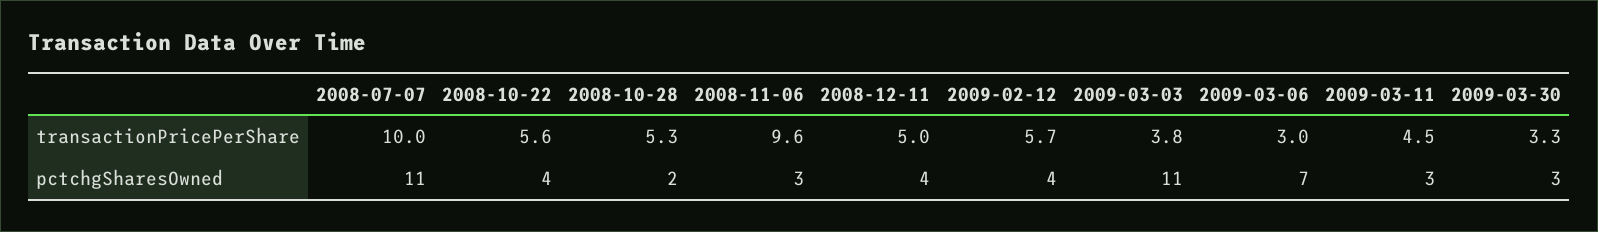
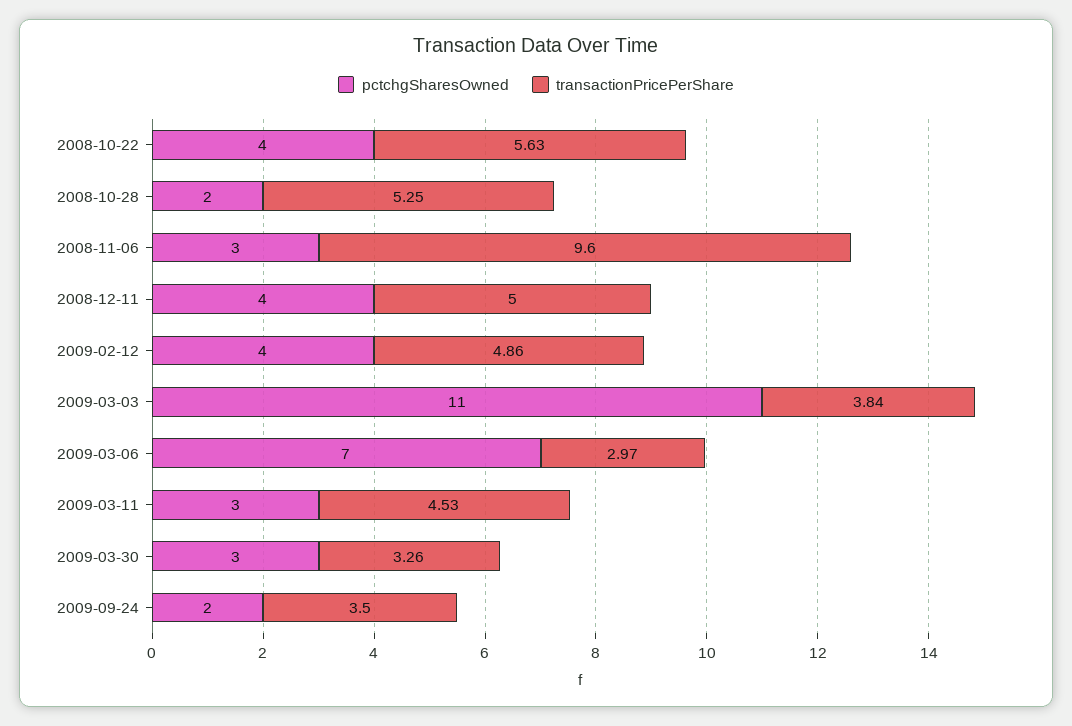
transactionPricePerShare, 2008-07-07: 10 -> none
transactionPricePerShare, 2009-02-12: 5.7 -> 4.86
pctchgSharesOwned, 2008-07-07: 11 -> none
pctchgSharesOwned, 2009-09-24: none -> 2
transactionPricePerShare, 2009-09-24: none -> 3.5

